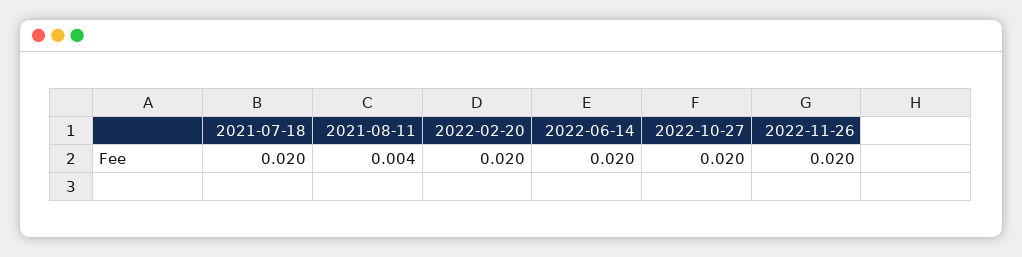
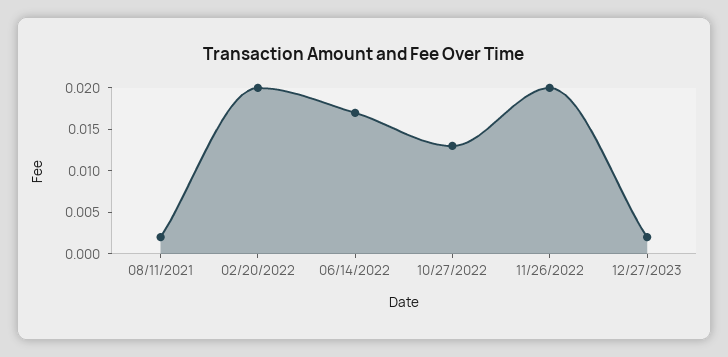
2021-07-18: 0.02 -> none
2021-08-11: 0.004 -> 0.002
2022-06-14: 0.02 -> 0.017
2022-10-27: 0.02 -> 0.013
12/27/2023: none -> 0.002

